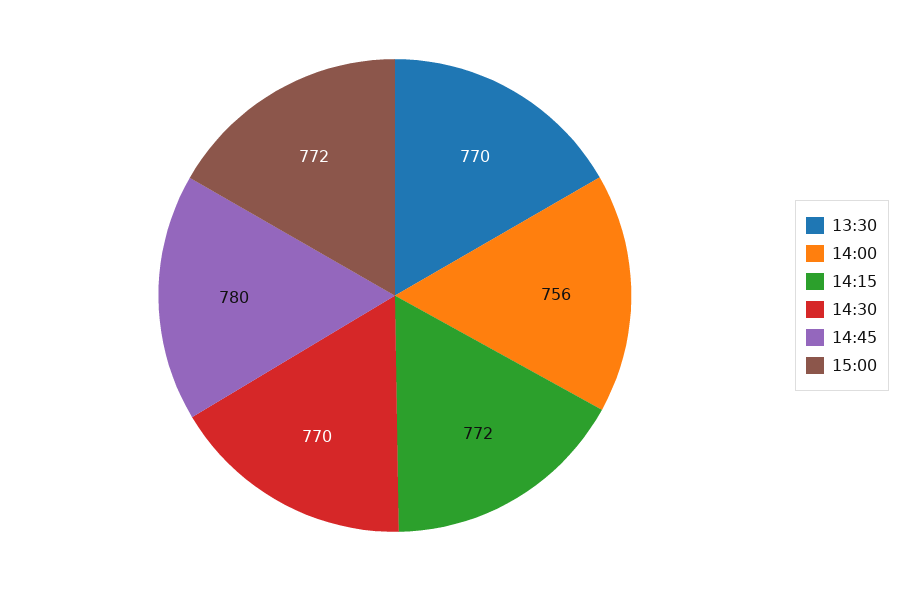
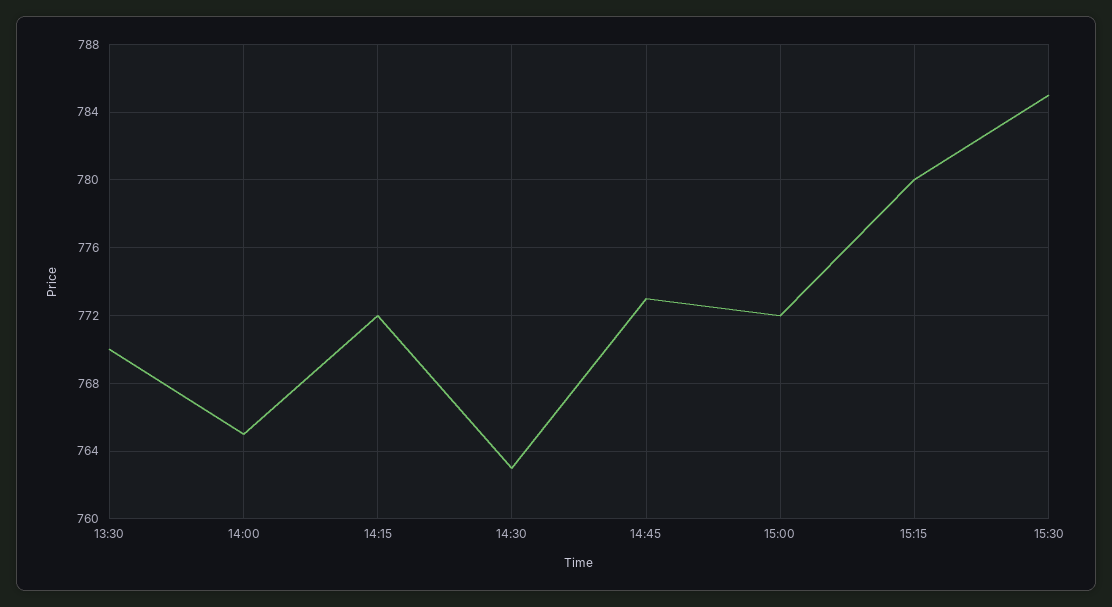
14:00: 756 -> 765
14:30: 770 -> 763
14:45: 780 -> 773
15:15: none -> 780
15:30: none -> 785

